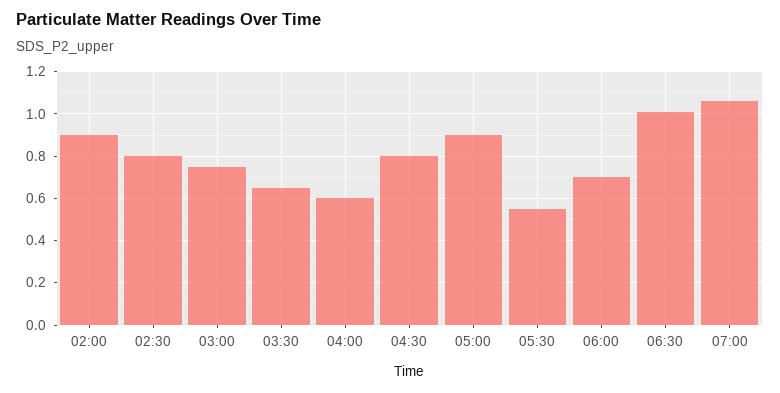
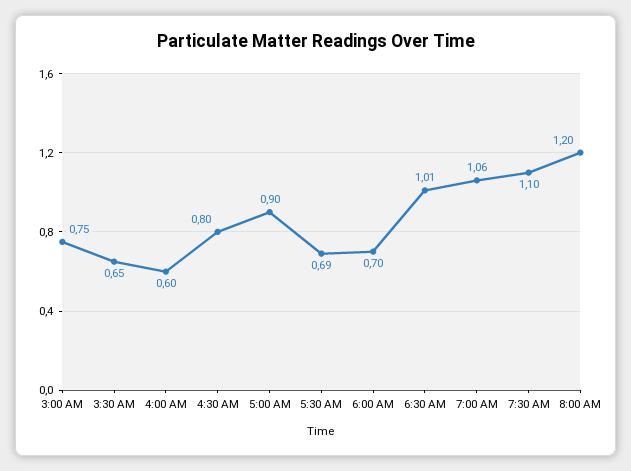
02:00: 0.9 -> none
02:30: 0.8 -> none
05:30: 0.55 -> 0.69
7:30 AM: none -> 1.1
8:00 AM: none -> 1.2

